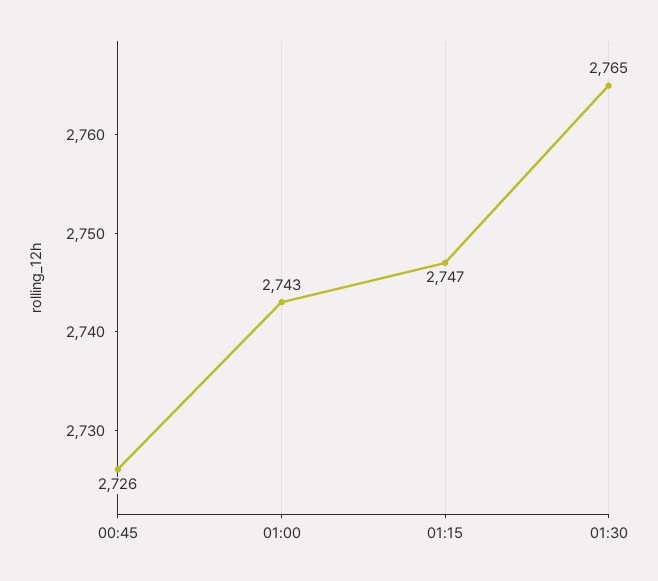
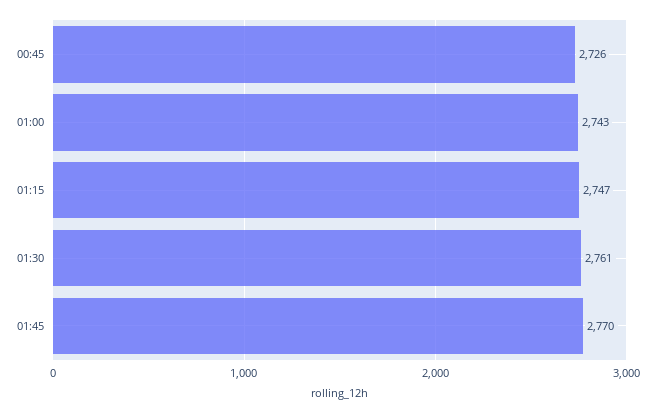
01:30: 2765 -> 2761
01:45: none -> 2770

